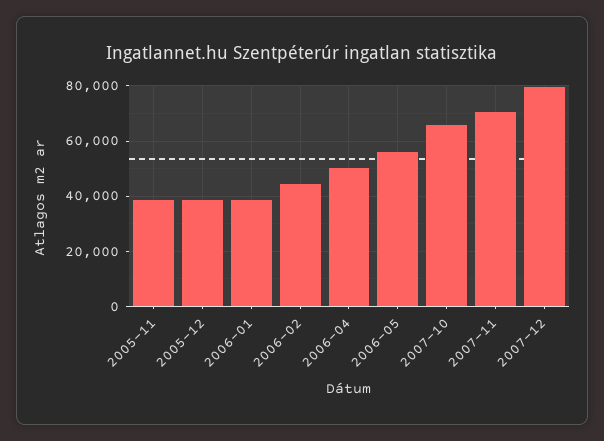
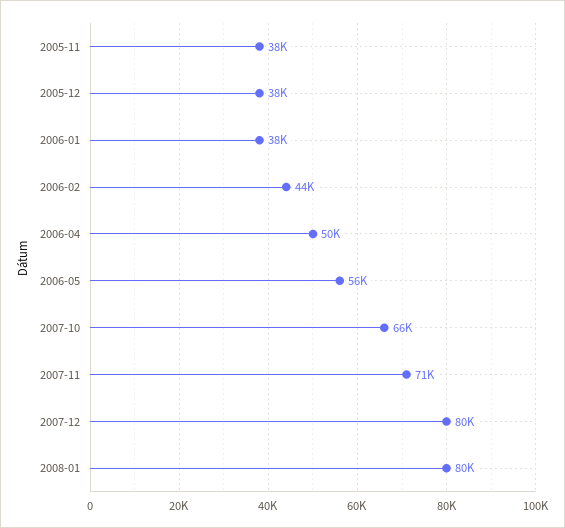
2008-01: none -> 80000

